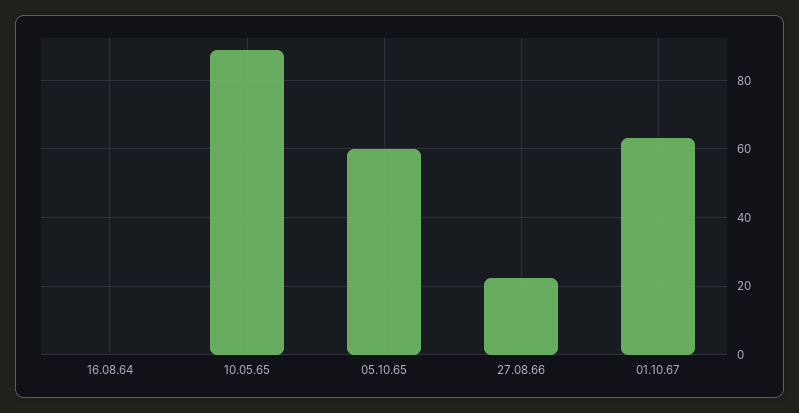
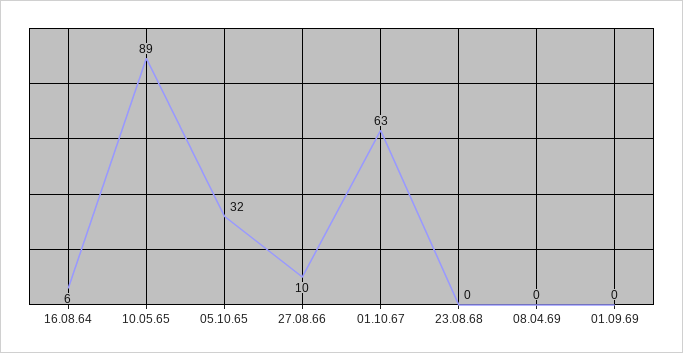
16.08.64: 0 -> 6
05.10.65: 60 -> 32
27.08.66: 22 -> 10
23.08.68: none -> 0
08.04.69: none -> 0
01.09.69: none -> 0

